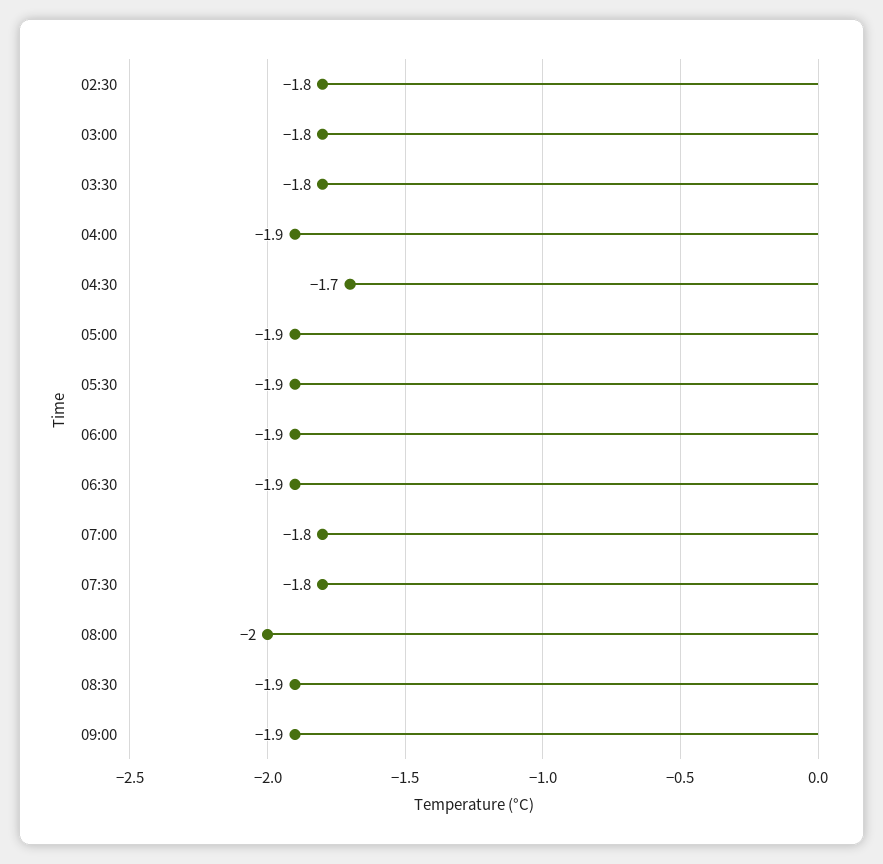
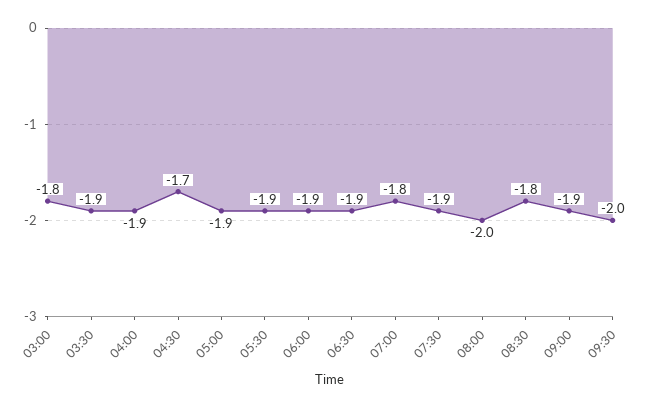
02:30: -1.8 -> none
03:30: -1.8 -> -1.9
07:30: -1.8 -> -1.9
08:30: -1.9 -> -1.8
09:30: none -> -2

